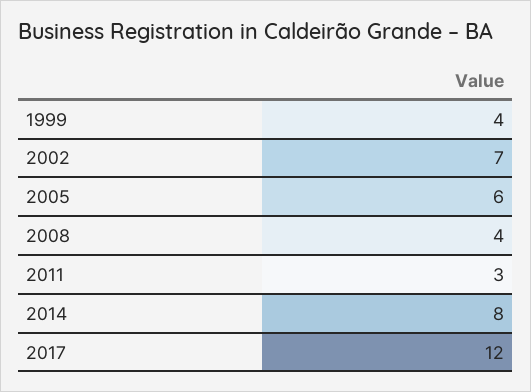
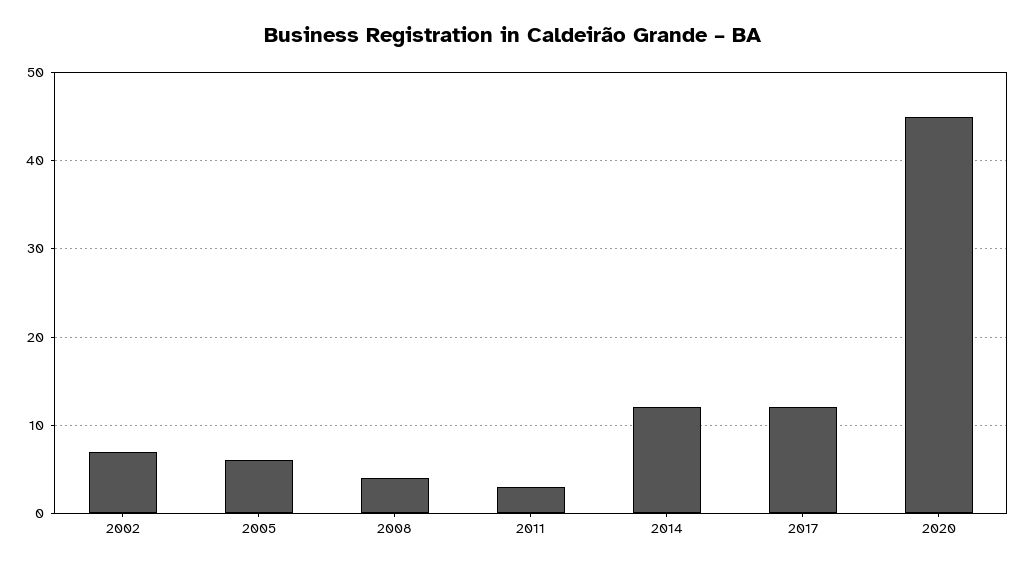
1999: 4 -> none
2014: 8 -> 12
2020: none -> 45

